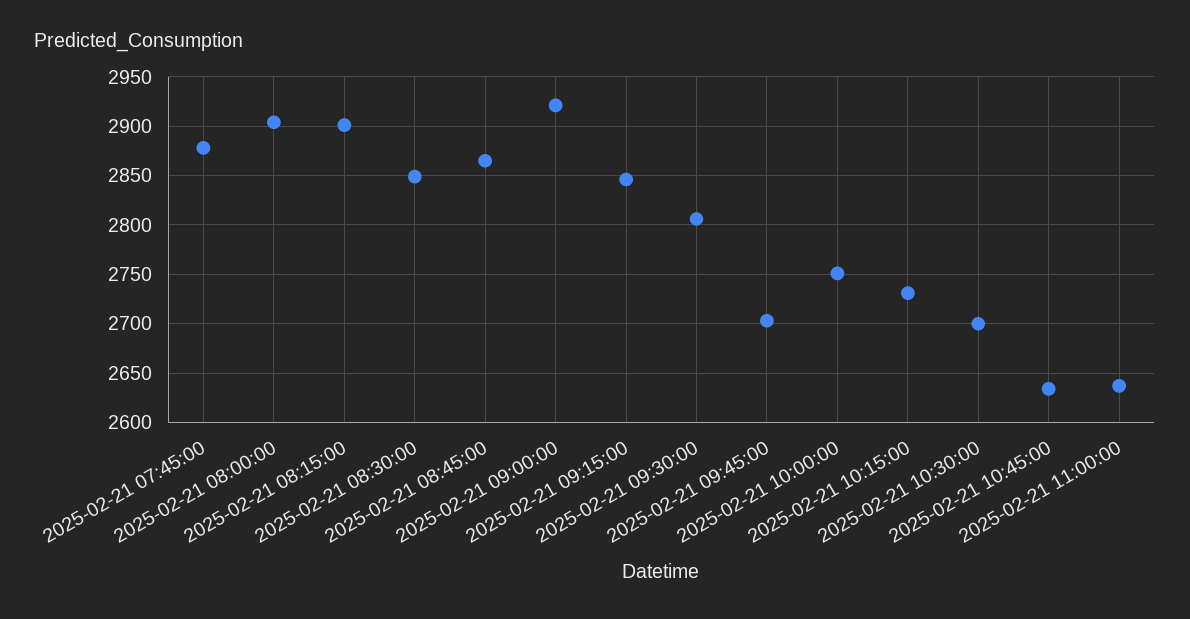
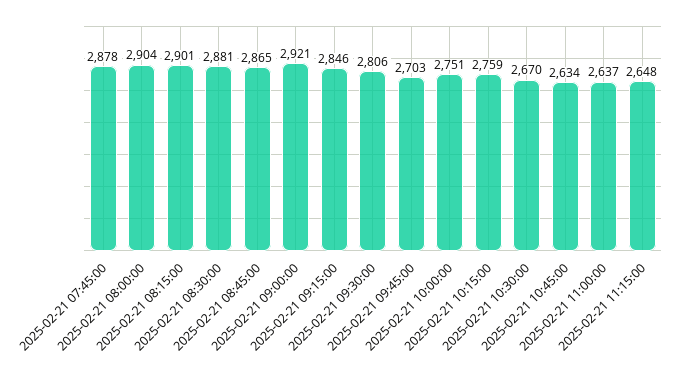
2025-02-21 08:30:00: 2850 -> 2881
2025-02-21 10:15:00: 2730 -> 2759
2025-02-21 10:30:00: 2700 -> 2670
2025-02-21 11:15:00: none -> 2648

